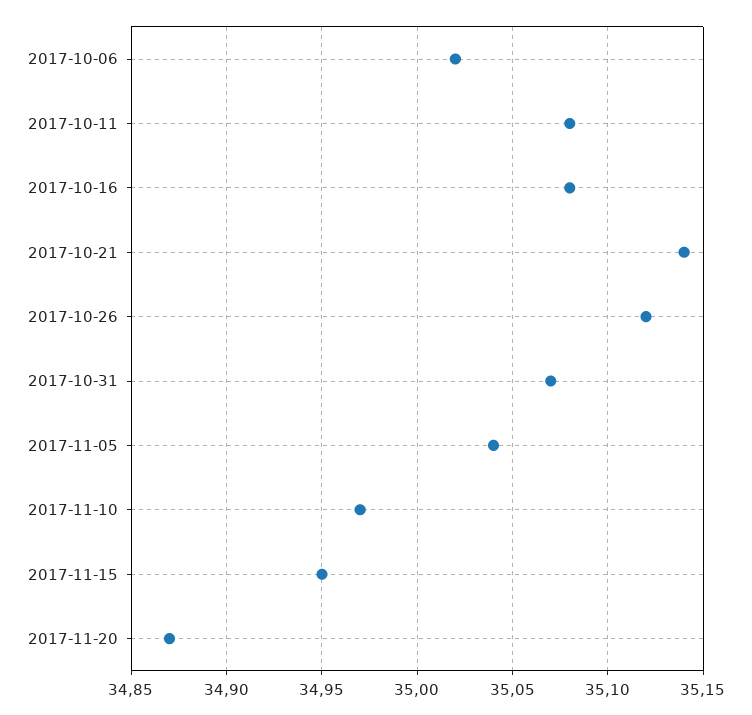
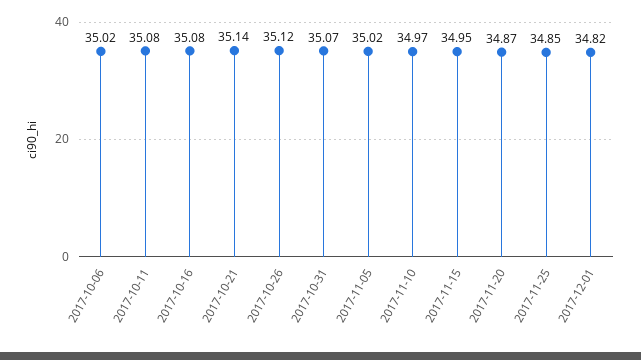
2017-11-05: 35.04 -> 35.02
2017-11-25: none -> 34.85
2017-12-01: none -> 34.82

